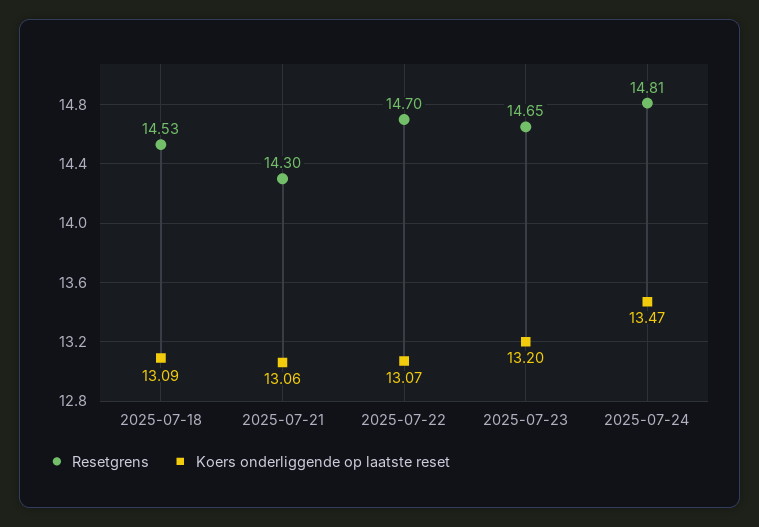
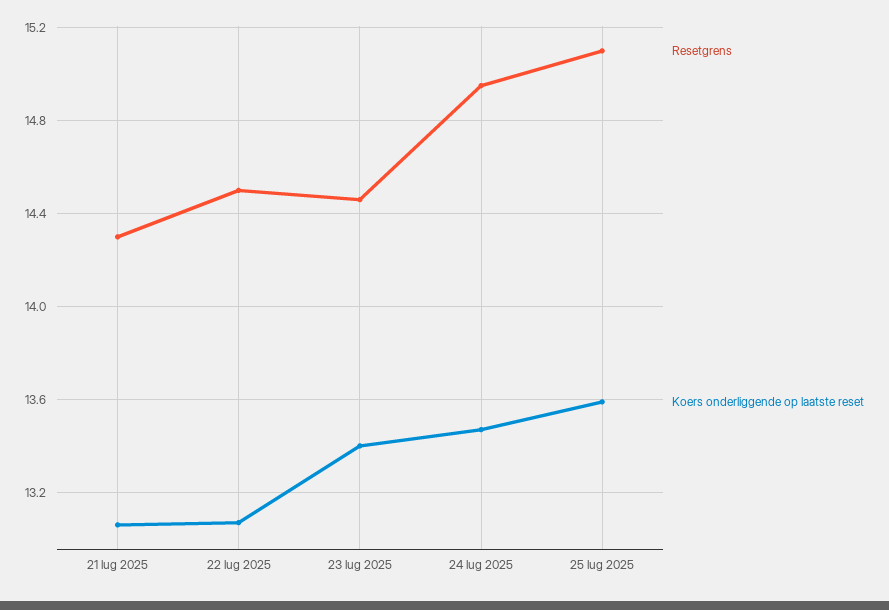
Resetgrens, 2025-07-18: 14.53 -> none
Koers onderliggende op laatste reset, 2025-07-18: 13.09 -> none
Resetgrens, 2025-07-22: 14.7 -> 14.5
Resetgrens, 2025-07-23: 14.65 -> 14.45
Koers onderliggende op laatste reset, 2025-07-23: 13.2 -> 13.4
Resetgrens, 2025-07-24: 14.81 -> 14.95
Resetgrens, 25 lug 2025: none -> 15.1
Koers onderliggende op laatste reset, 25 lug 2025: none -> 13.6

